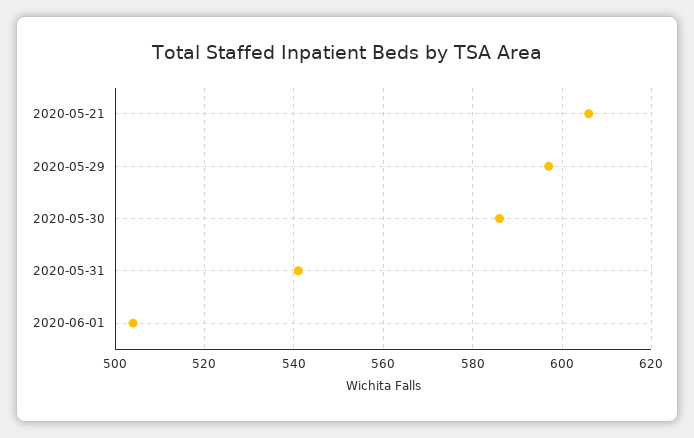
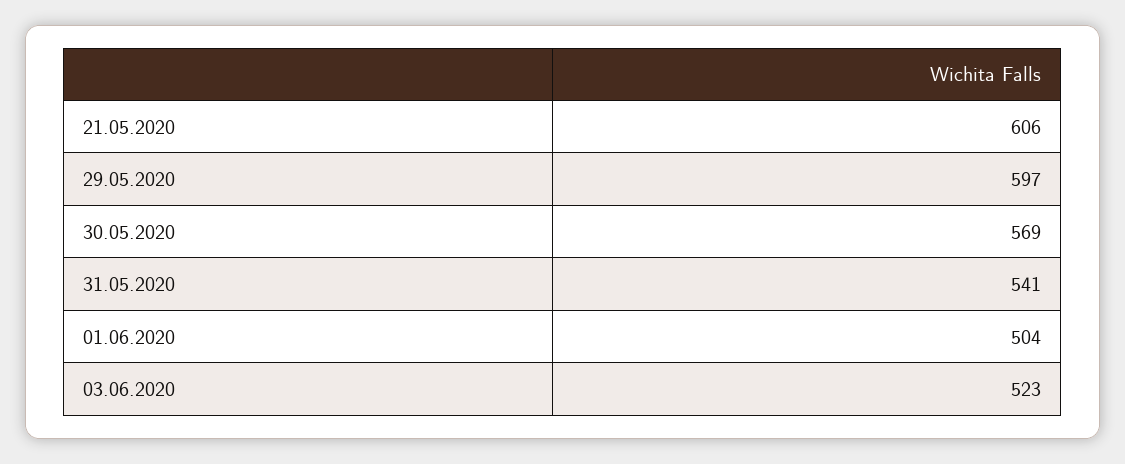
2020-05-30: 585 -> 569
03.06.2020: none -> 523

